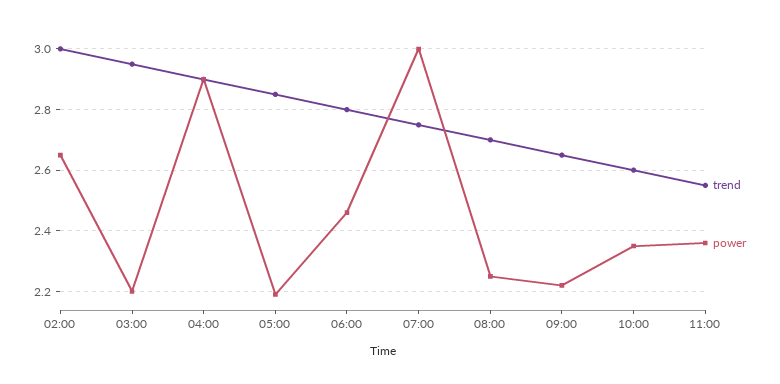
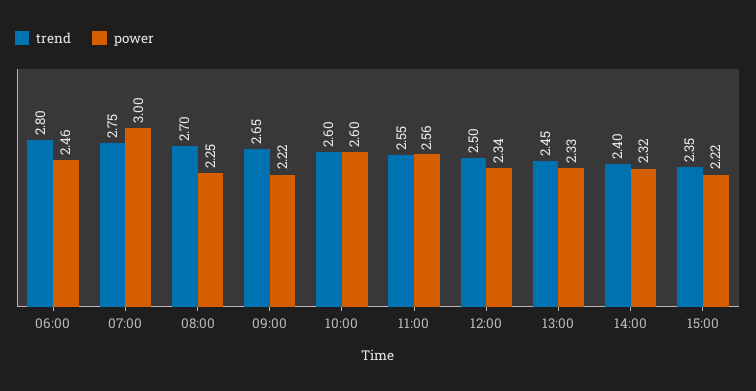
trend, 02:00: 3 -> none
power, 02:00: 2.65 -> none
trend, 03:00: 2.95 -> none
power, 03:00: 2.2 -> none
trend, 04:00: 2.9 -> none
power, 04:00: 2.9 -> none
trend, 05:00: 2.85 -> none
power, 05:00: 2.2 -> none
power, 10:00: 2.35 -> 2.6
power, 11:00: 2.35 -> 2.56
trend, 12:00: none -> 2.5
power, 12:00: none -> 2.34
trend, 13:00: none -> 2.45
power, 13:00: none -> 2.33
trend, 14:00: none -> 2.4
power, 14:00: none -> 2.32
trend, 15:00: none -> 2.35
power, 15:00: none -> 2.22

